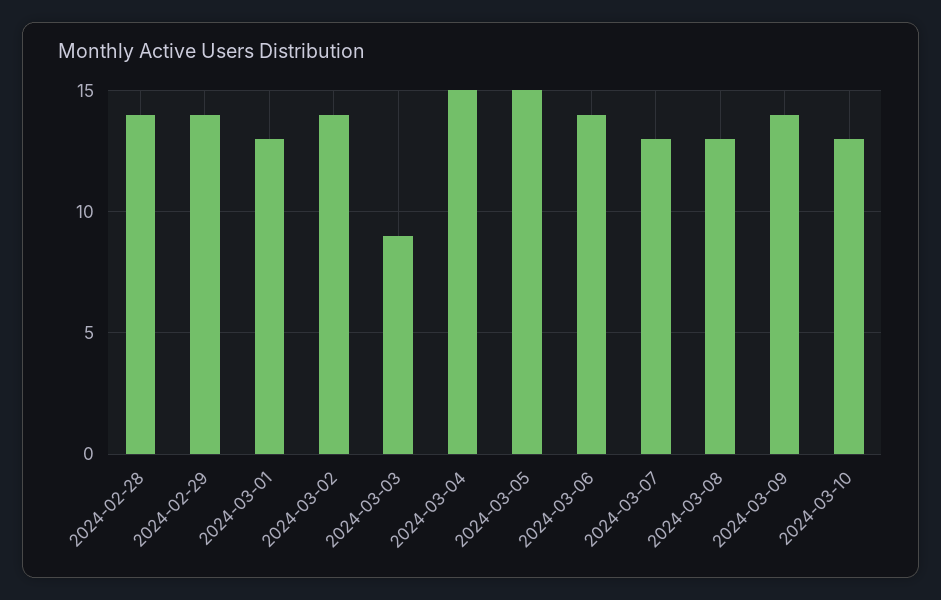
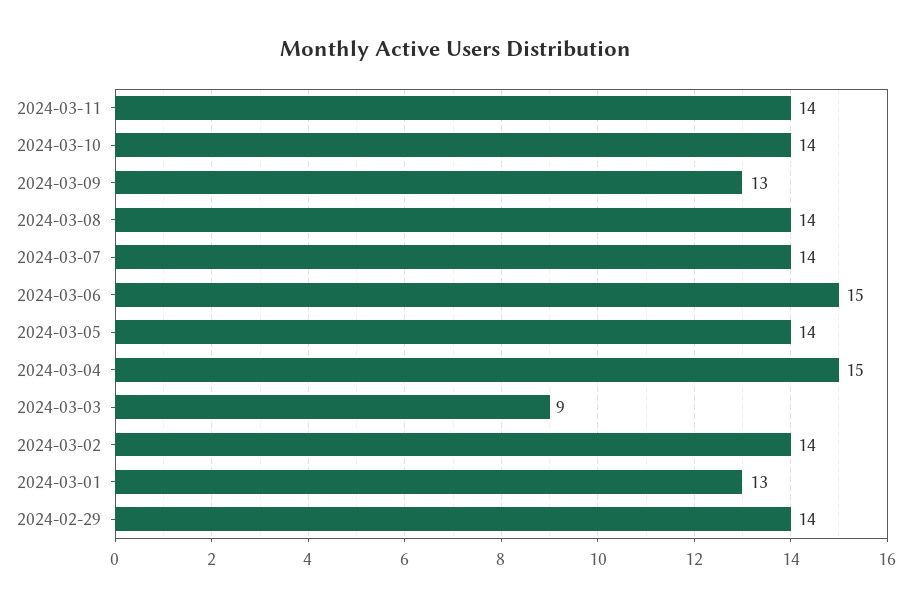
2024-02-28: 14 -> none
2024-03-05: 15 -> 14
2024-03-06: 14 -> 15
2024-03-07: 13 -> 14
2024-03-08: 13 -> 14
2024-03-09: 14 -> 13
2024-03-10: 13 -> 14
2024-03-11: none -> 14

